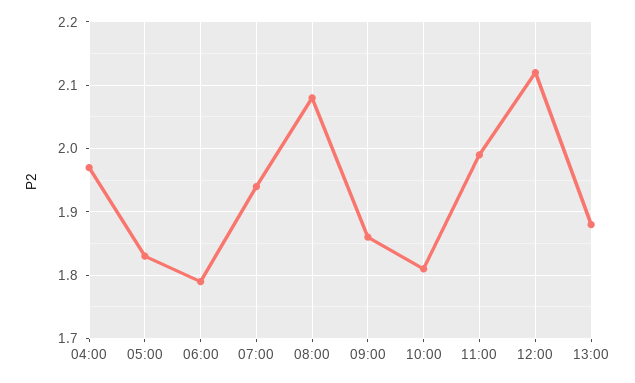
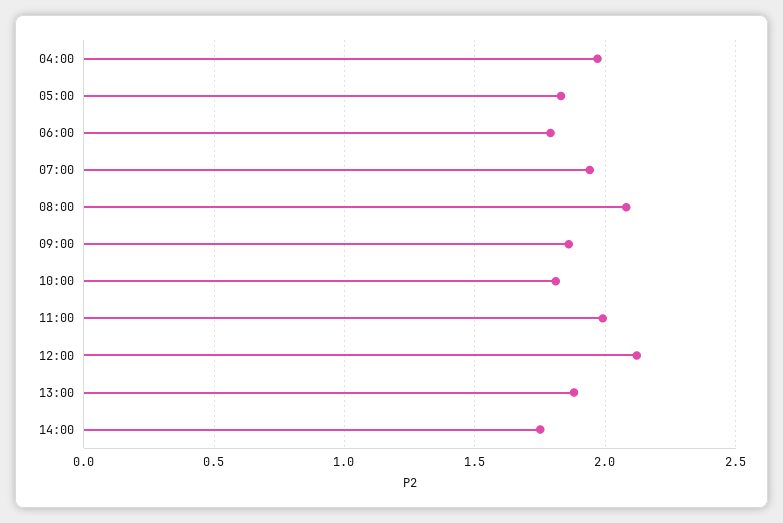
14:00: none -> 1.75

